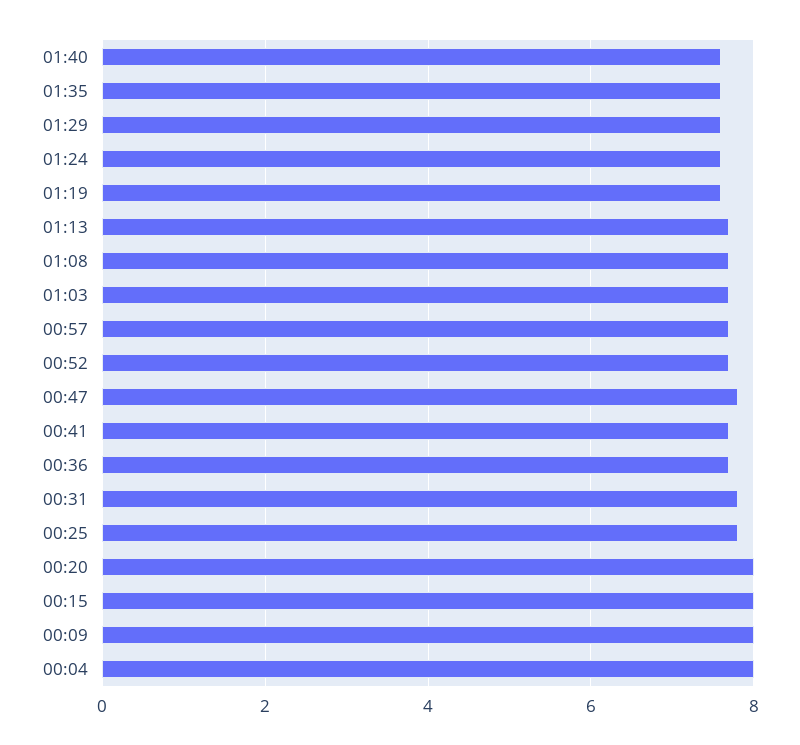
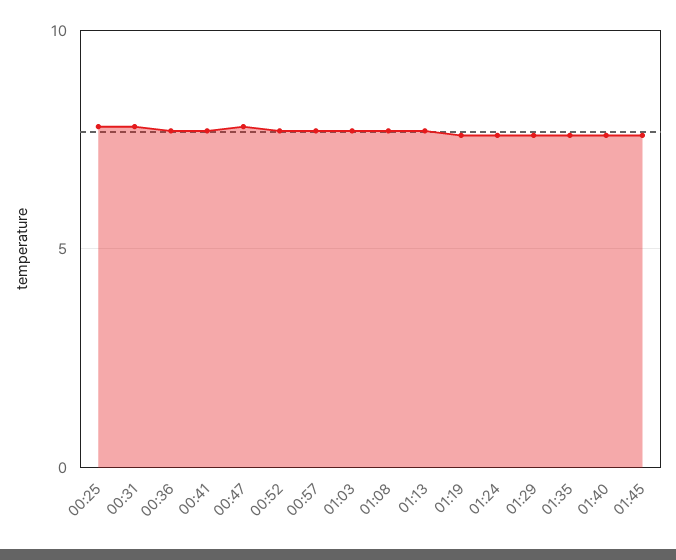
00:20: 8 -> none
00:15: 8 -> none
00:09: 8 -> none
00:04: 8 -> none
01:45: none -> 7.5

